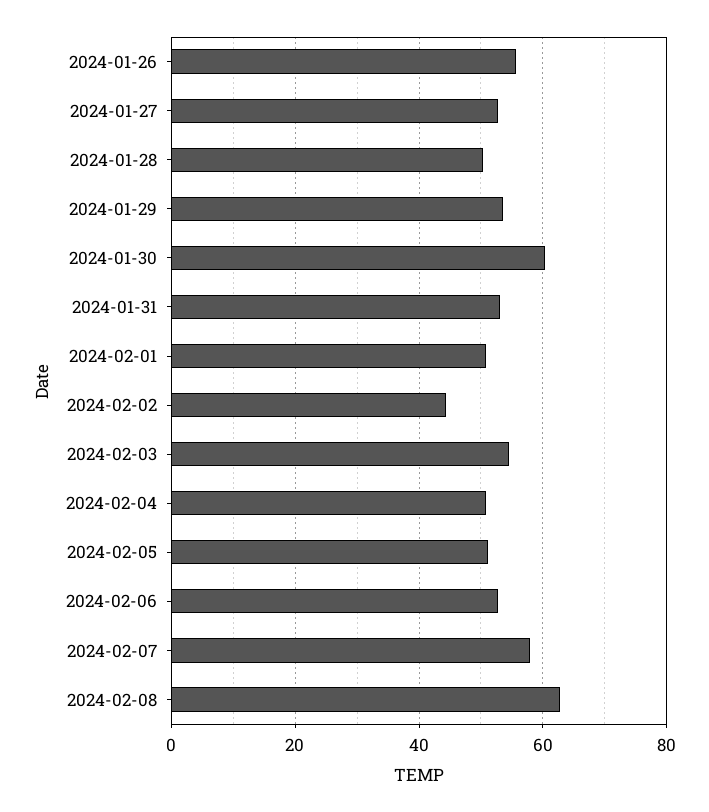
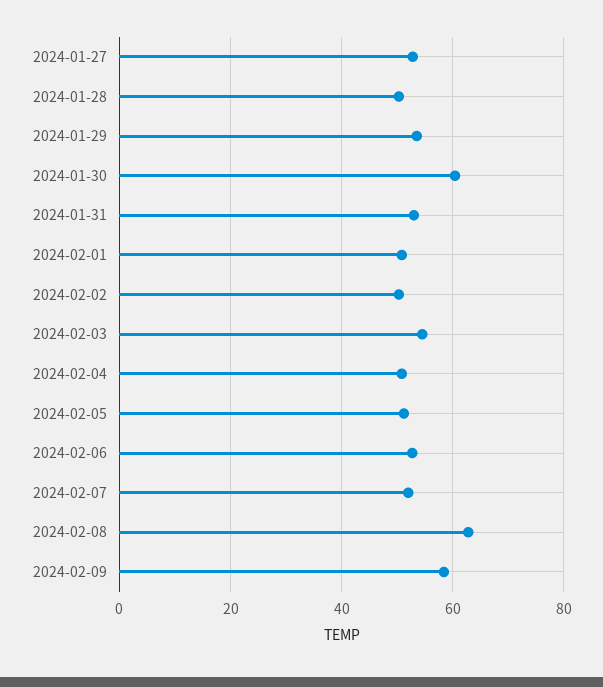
2024-01-26: 56 -> none
2024-02-02: 44 -> 50
2024-02-07: 58 -> 52
2024-02-09: none -> 58

